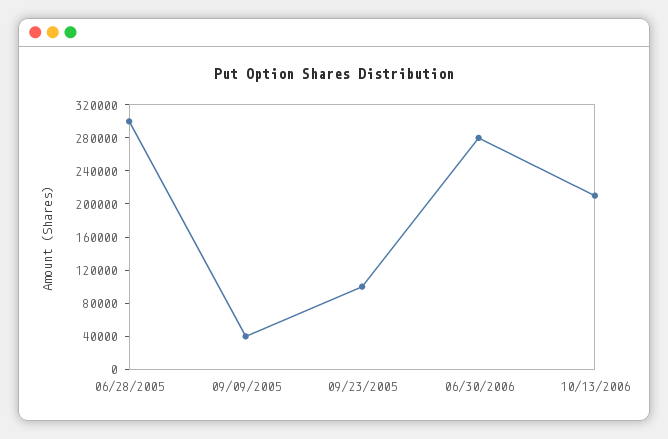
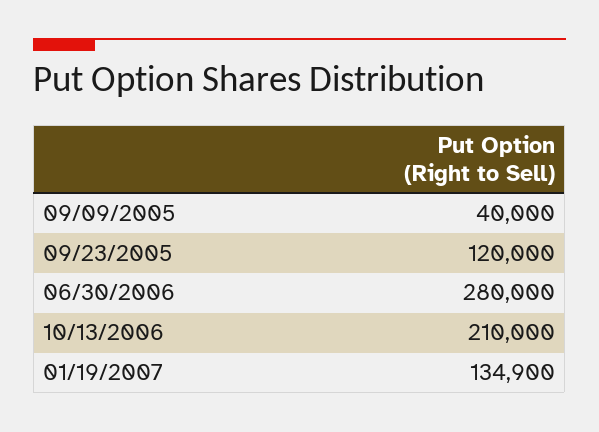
06/28/2005: 300000 -> none
09/23/2005: 100000 -> 120000
01/19/2007: none -> 134900

